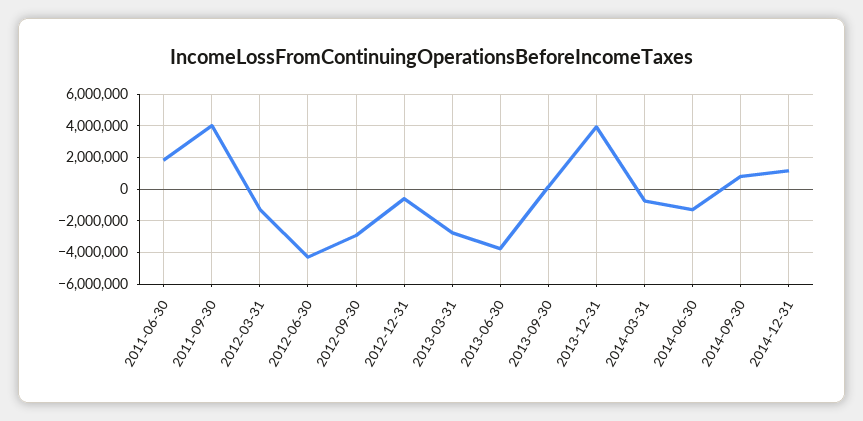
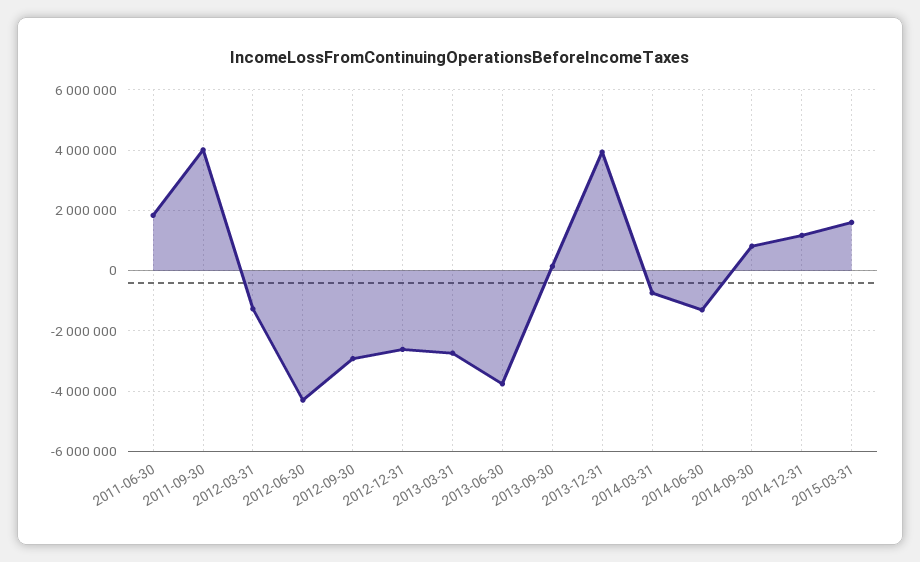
2012-12-31: -500000 -> -2600000
2015-03-31: none -> 1600000

